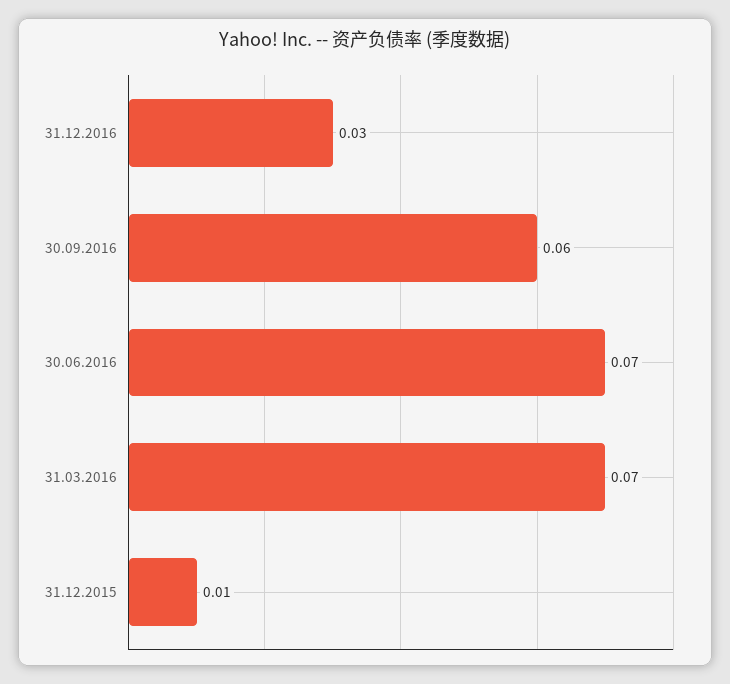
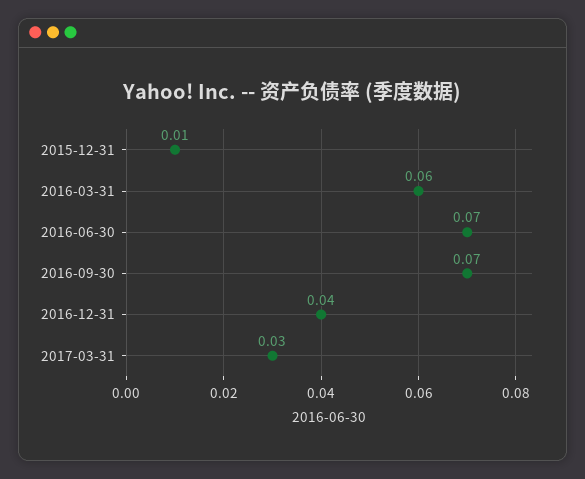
31.12.2016: 0.03 -> 0.04
30.09.2016: 0.06 -> 0.07
31.03.2016: 0.07 -> 0.06
2017-03-31: none -> 0.03

